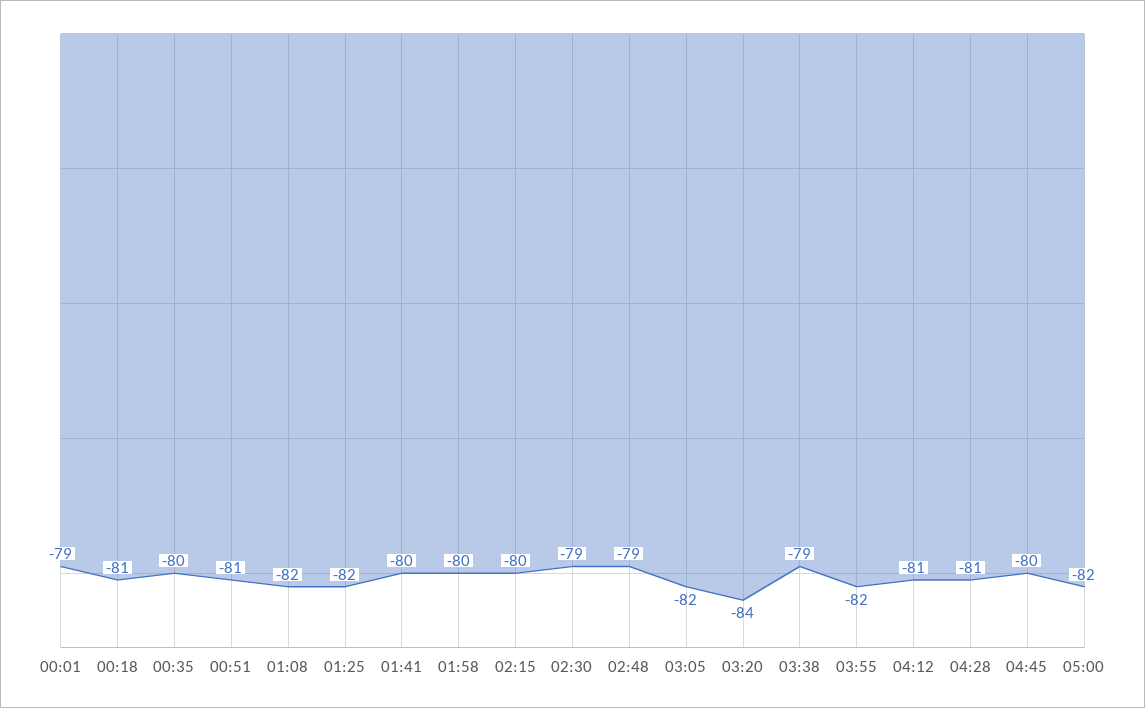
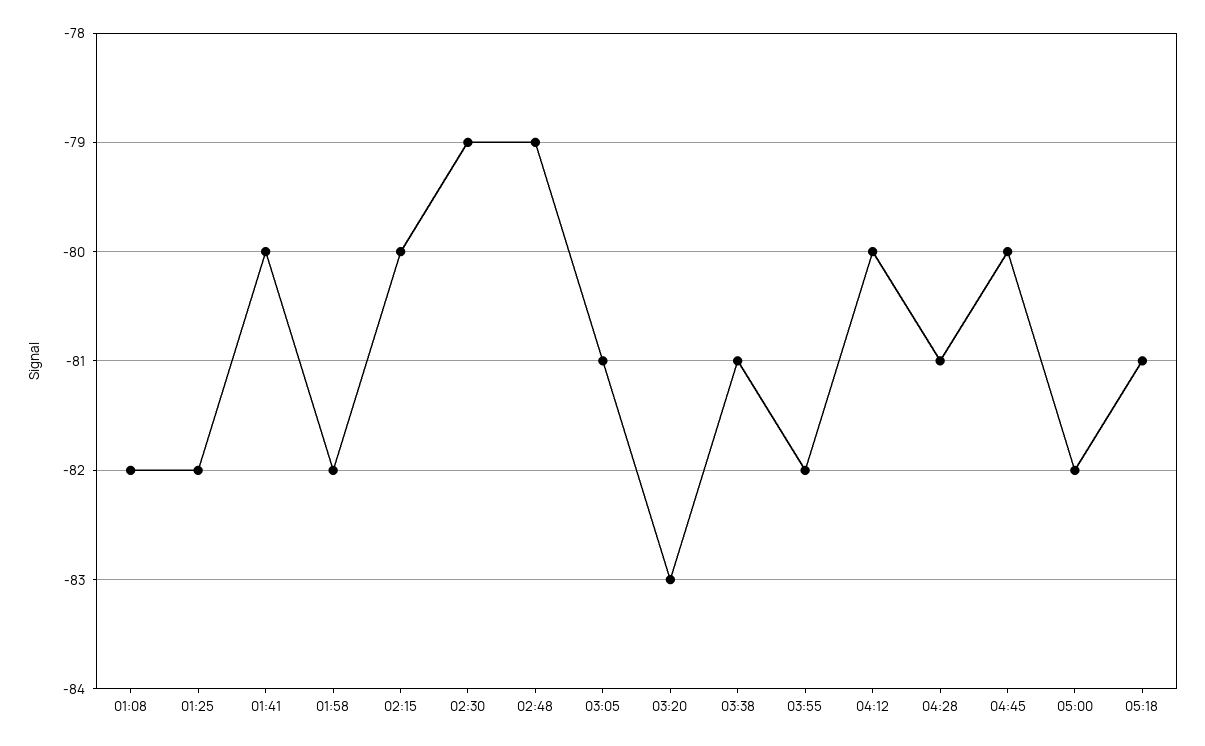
00:01: -79 -> none
00:18: -81 -> none
00:35: -80 -> none
00:51: -81 -> none
01:58: -80 -> -82
03:05: -82 -> -81
03:20: -84 -> -83
03:38: -79 -> -81
04:12: -81 -> -80
05:18: none -> -81

